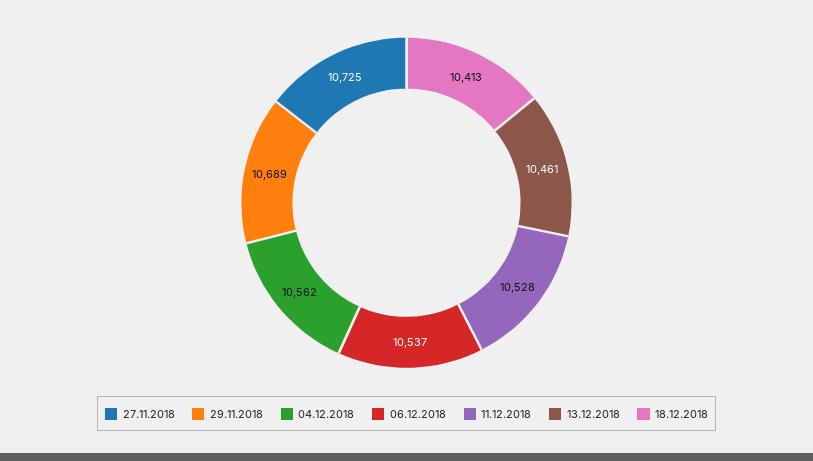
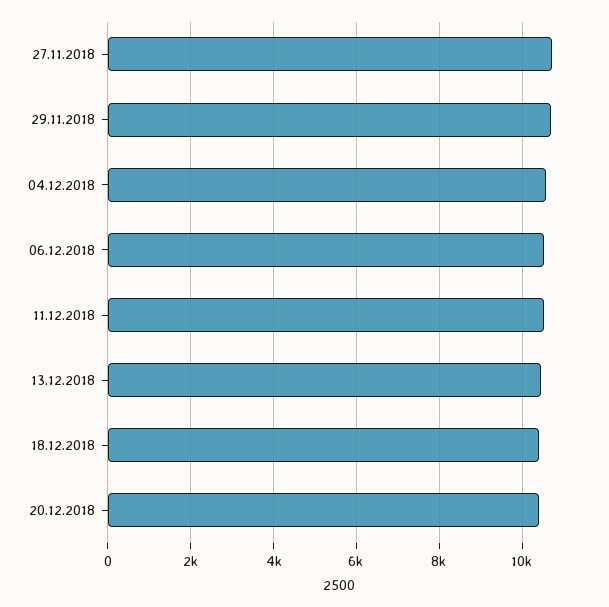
20.12.2018: none -> 10400

